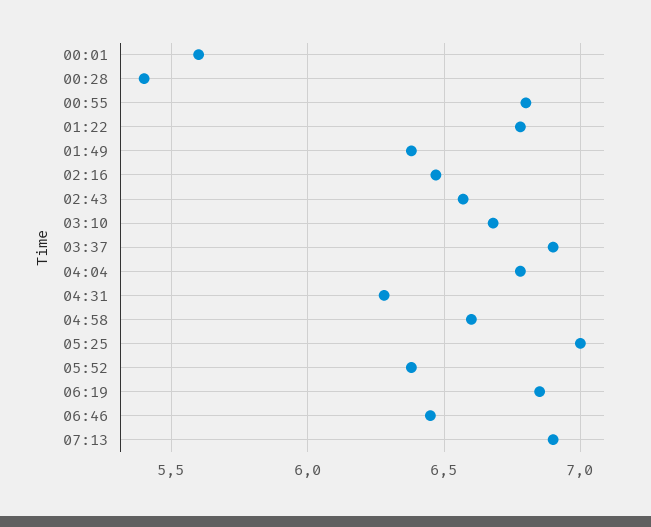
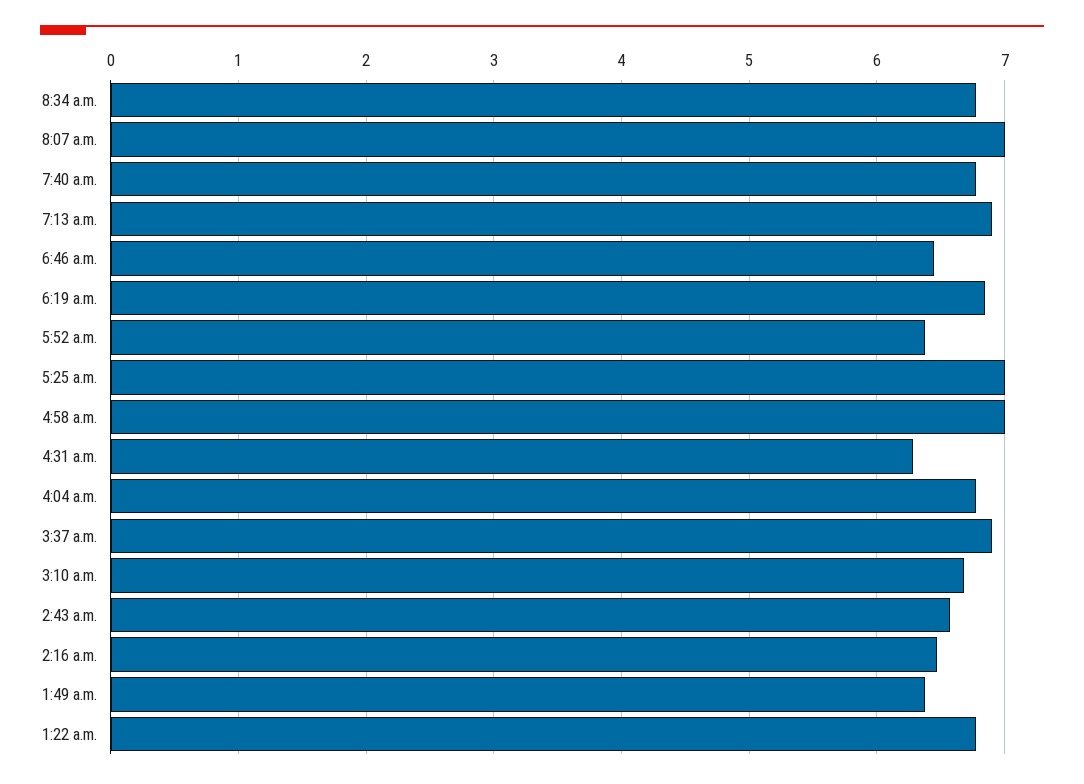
00:01: 5.6 -> none
00:28: 5.4 -> none
00:55: 6.8 -> none
04:58: 6.6 -> 7
8:34 a.m.: none -> 6.8
8:07 a.m.: none -> 7
7:40 a.m.: none -> 6.8

